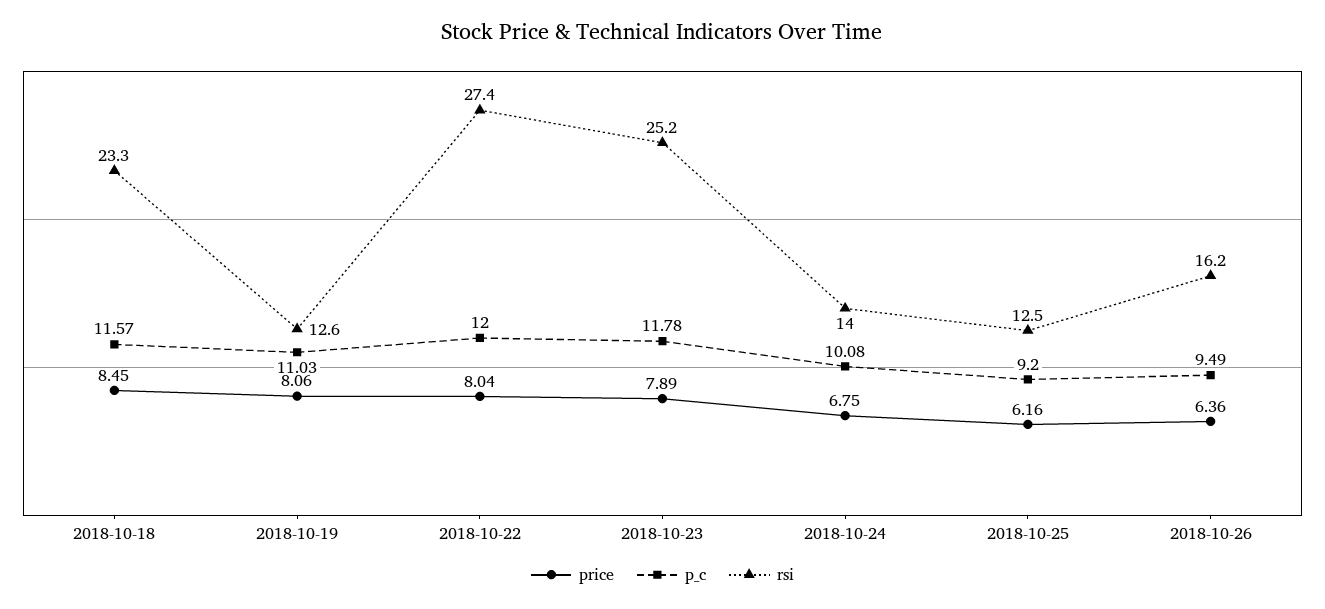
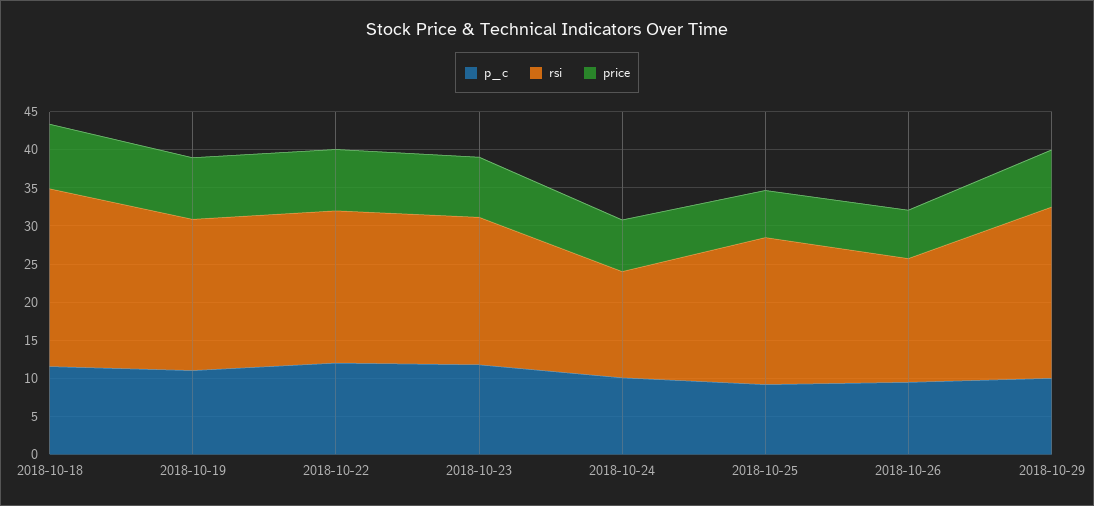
rsi, 2018-10-19: 12.6 -> 20
rsi, 2018-10-22: 27.4 -> 20
rsi, 2018-10-23: 25.2 -> 20
rsi, 2018-10-25: 12.5 -> 20
p_c, 2018-10-29: none -> 10
rsi, 2018-10-29: none -> 22.5
price, 2018-10-29: none -> 7.5

